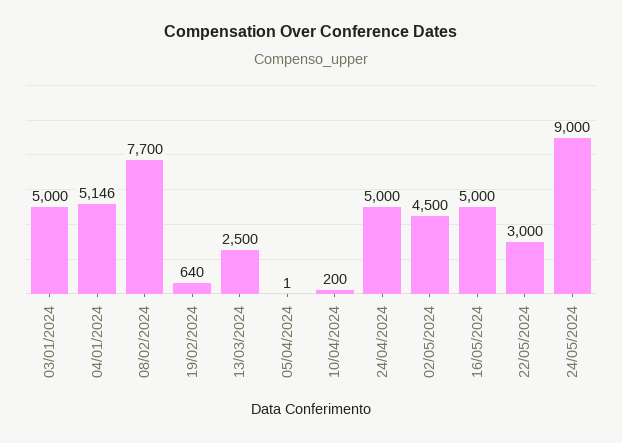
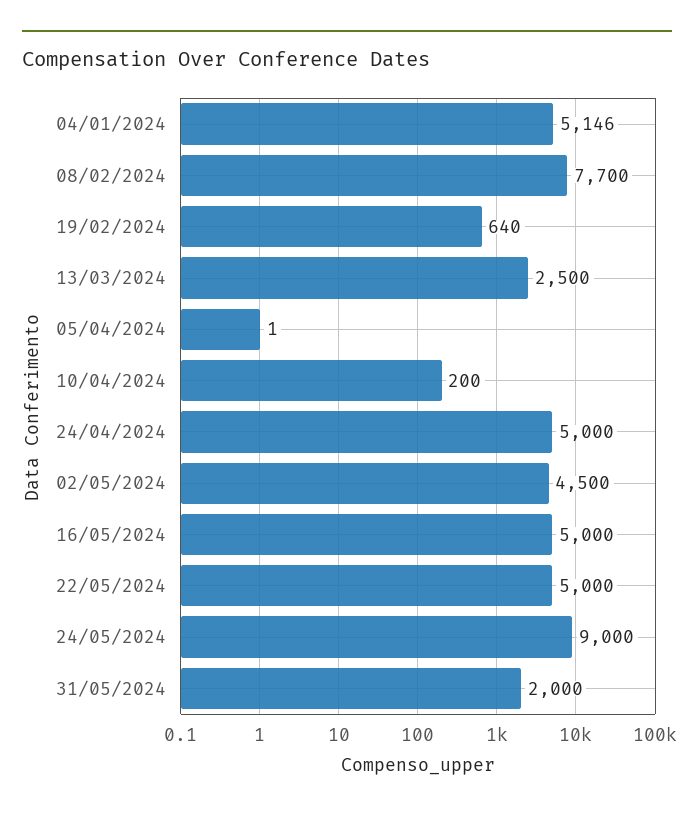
03/01/2024: 5000 -> none
22/05/2024: 3000 -> 5000
31/05/2024: none -> 2000

